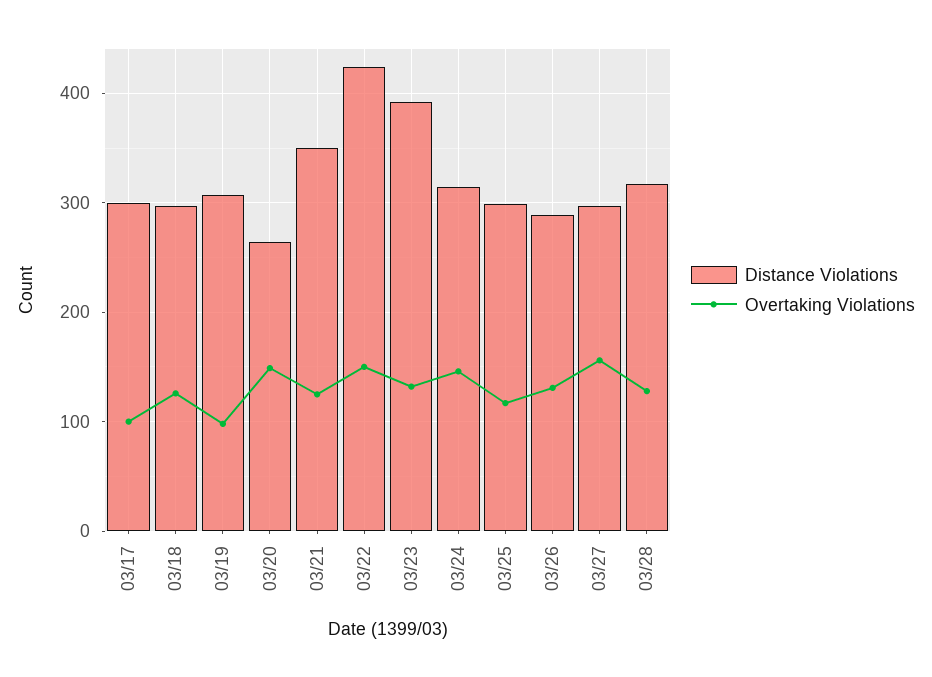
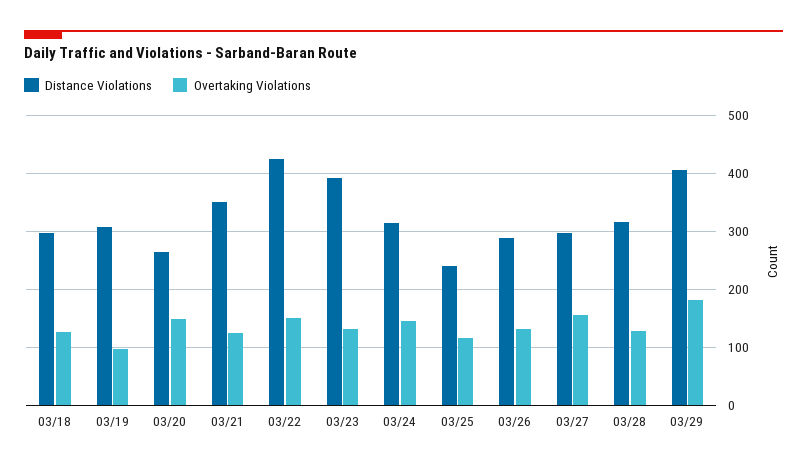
Distance Violations, 03/17: 300 -> none
Overtaking Violations, 03/17: 100 -> none
Distance Violations, 03/25: 300 -> 240
Distance Violations, 03/29: none -> 400
Overtaking Violations, 03/29: none -> 180

